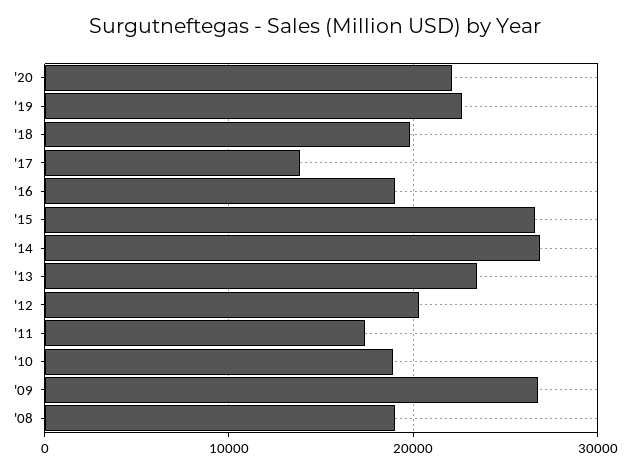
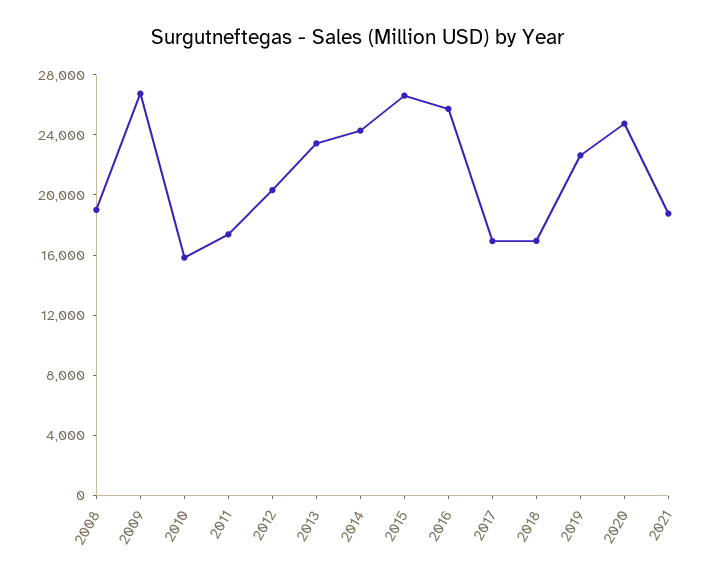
'20: 22000 -> 25000
'18: 20000 -> 17000
'17: 14000 -> 17000
'16: 19000 -> 26000
'14: 27000 -> 24000
'10: 19000 -> 16000
2021: none -> 19000

